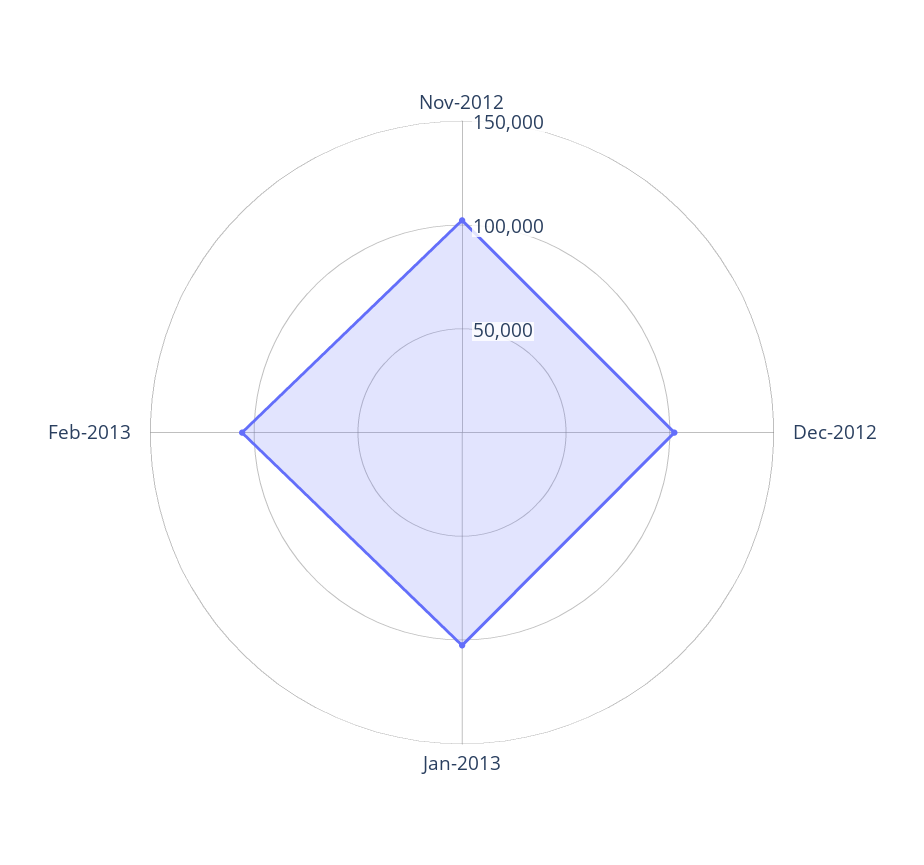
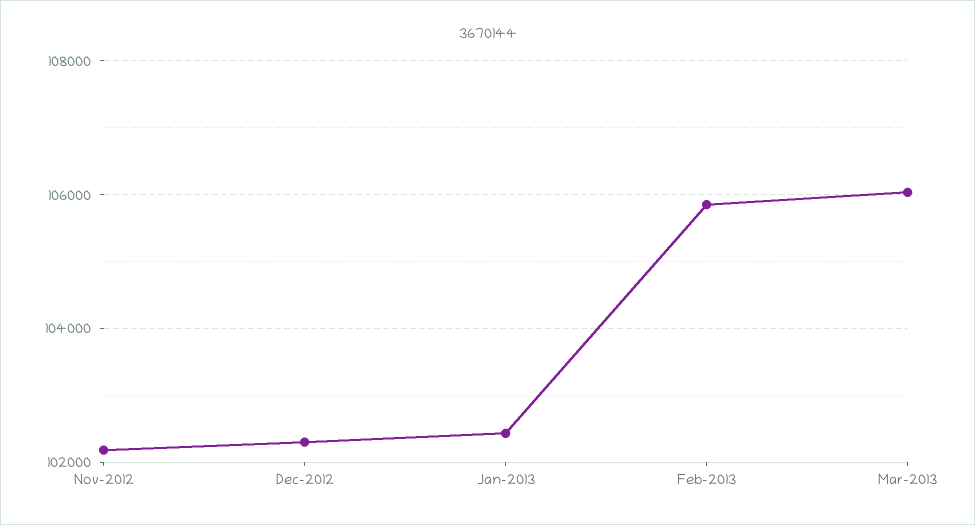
Mar-2013: none -> 106000

